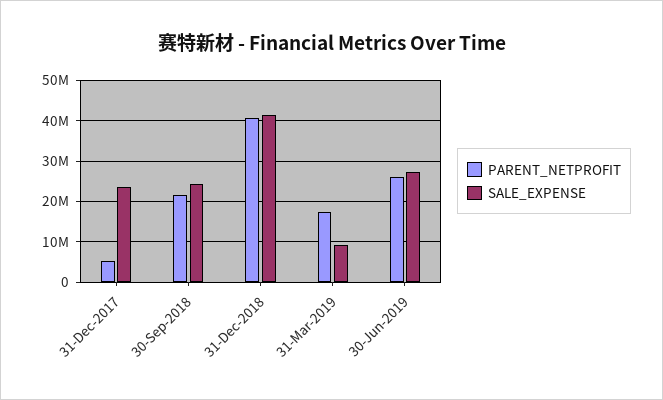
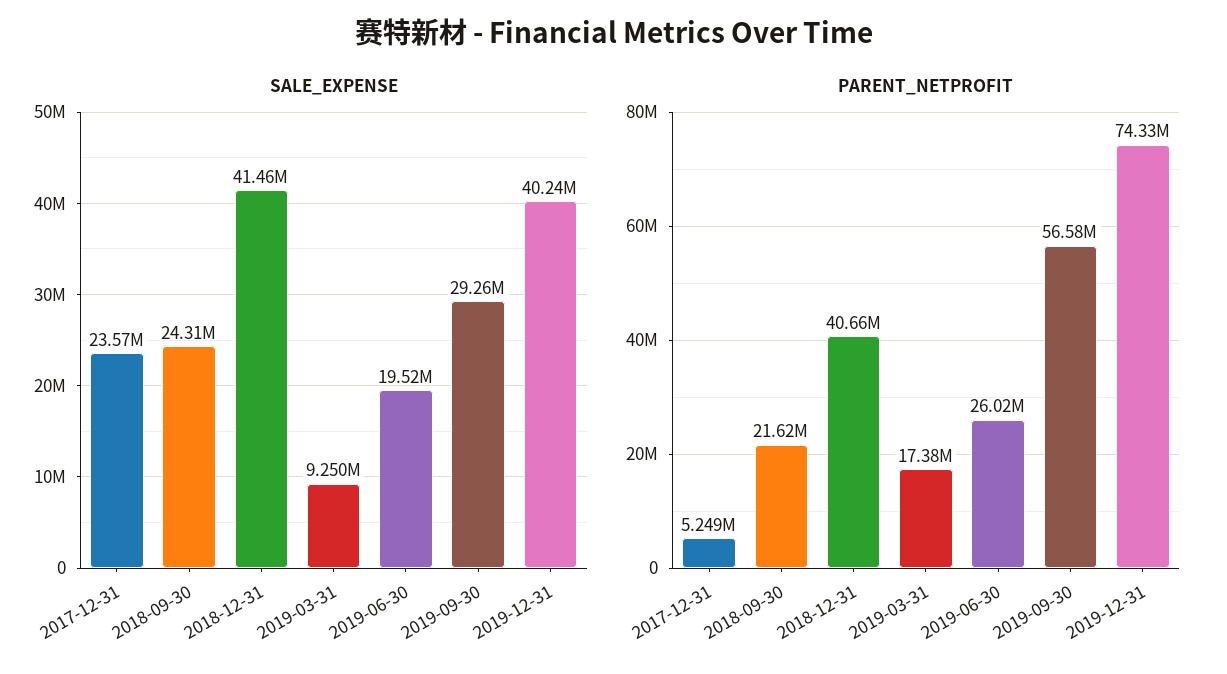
SALE_EXPENSE, 30-Jun-2019: 28000000 -> 19520000
SALE_EXPENSE, 2019-09-30: none -> 29260000
SALE_EXPENSE, 2019-12-31: none -> 40240000
PARENT_NETPROFIT, 2019-09-30: none -> 56580000
PARENT_NETPROFIT, 2019-12-31: none -> 74330000

